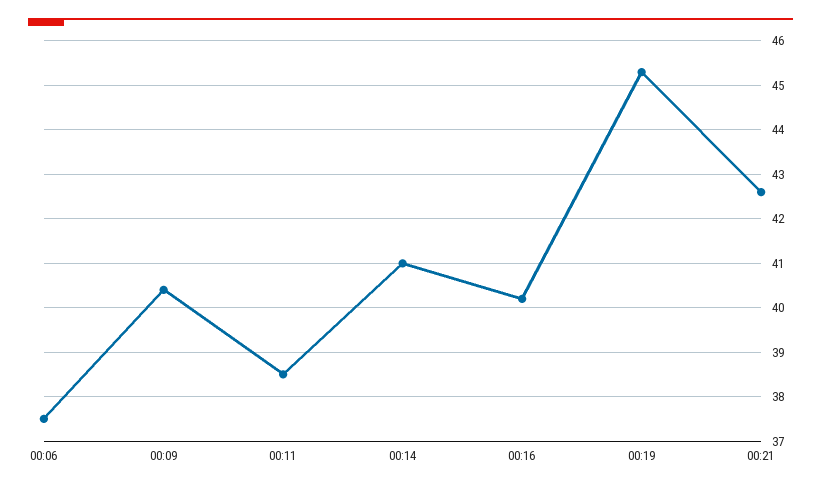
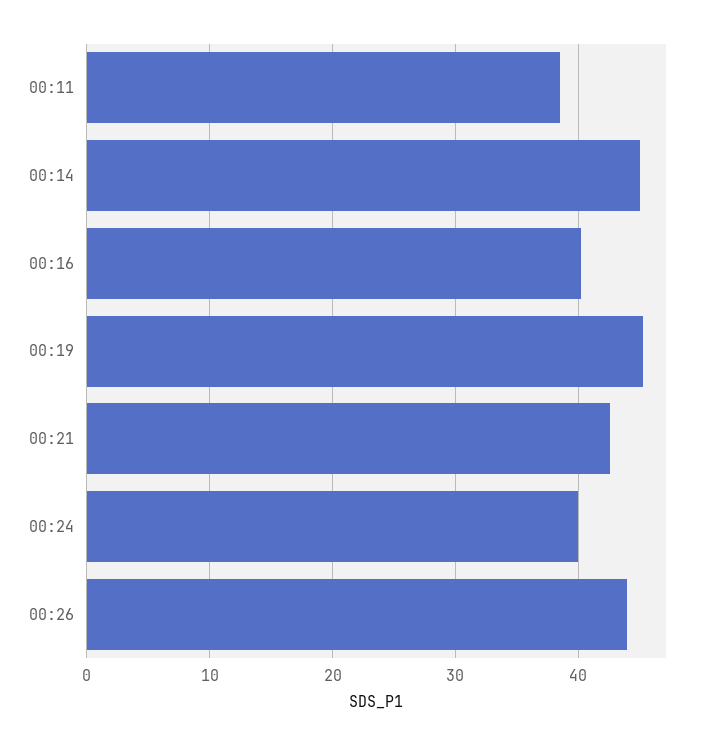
00:06: 37.5 -> none
00:09: 40.5 -> none
00:14: 41 -> 45
00:24: none -> 40
00:26: none -> 44

